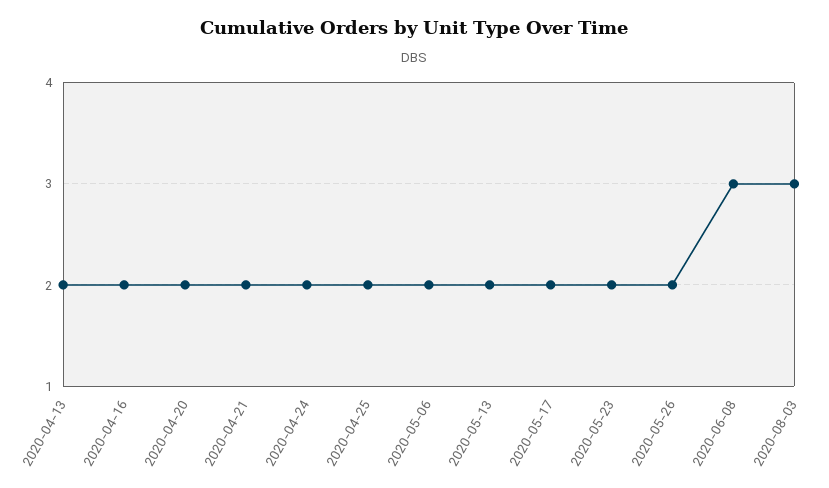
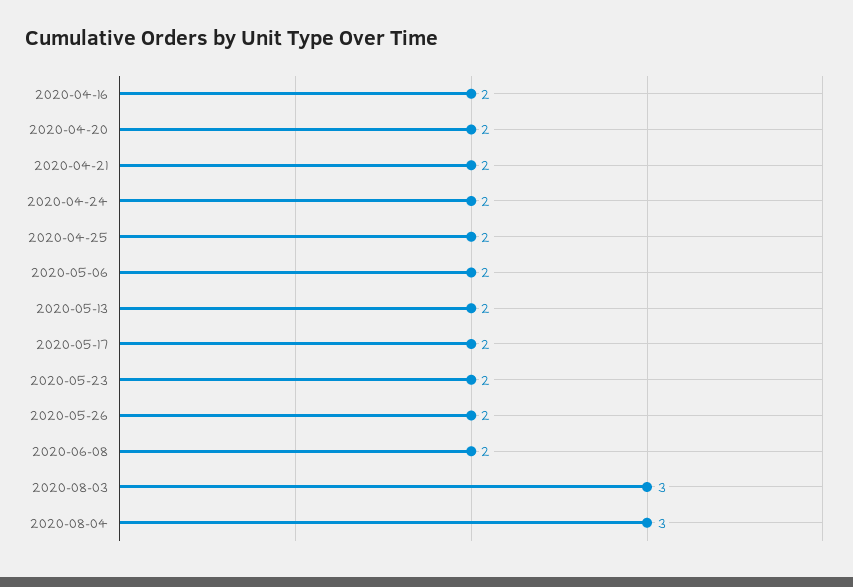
2020-04-13: 2 -> none
2020-06-08: 3 -> 2
2020-08-04: none -> 3

